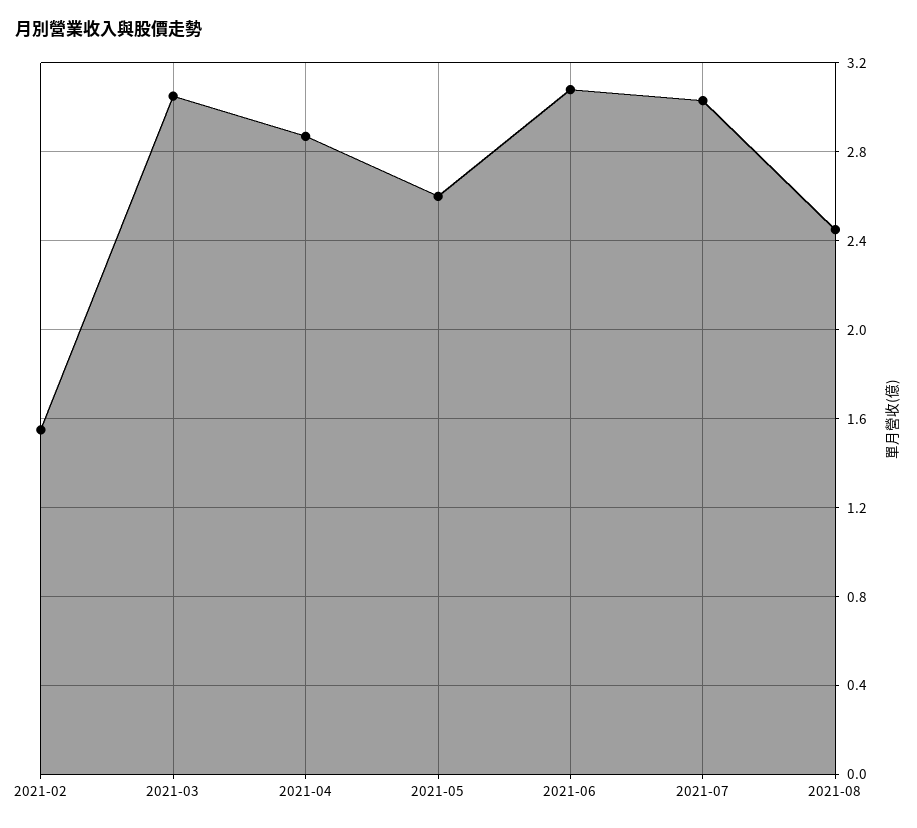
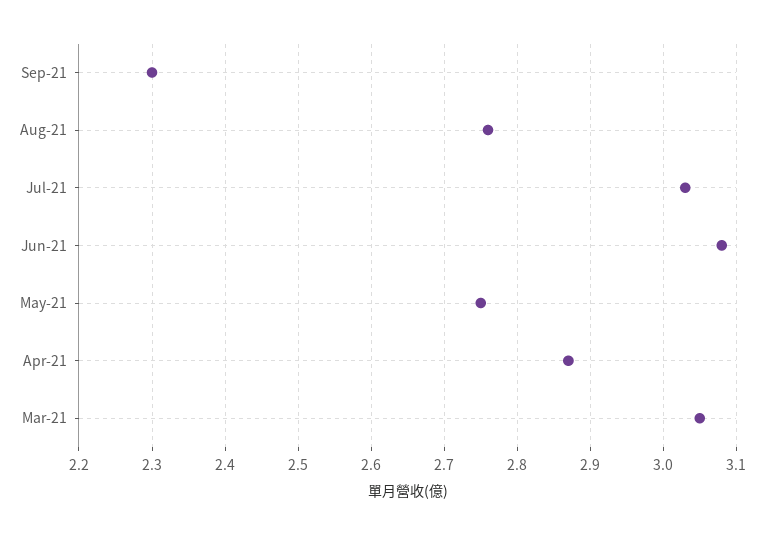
2021-02: 1.55 -> none
2021-05: 2.6 -> 2.75
2021-08: 2.45 -> 2.76
Sep-21: none -> 2.3

